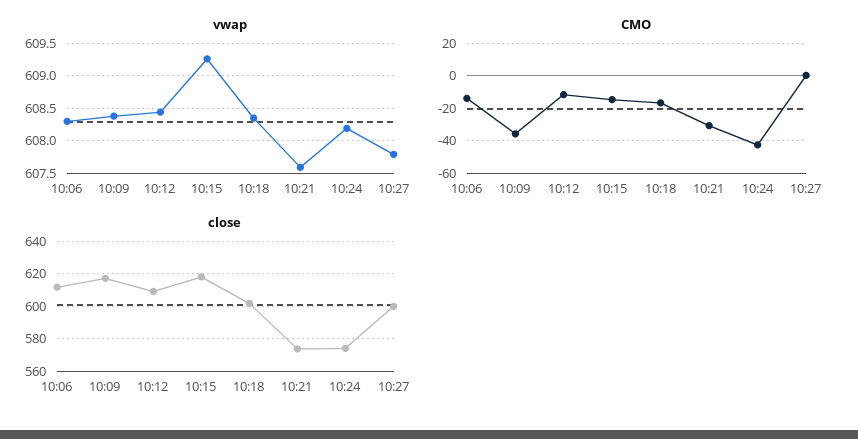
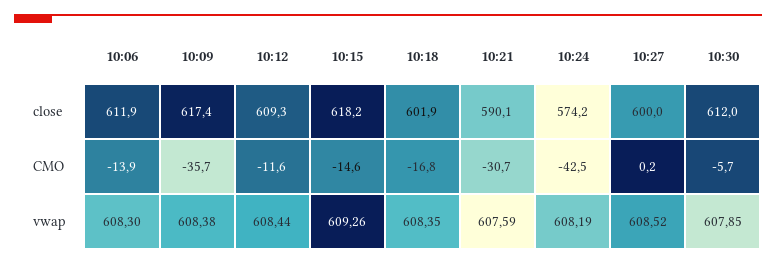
vwap, 10:27: 607.8 -> 608.52
close, 10:21: 575 -> 590.1
close, 10:30: none -> 612
CMO, 10:30: none -> -5.7
vwap, 10:30: none -> 607.85

